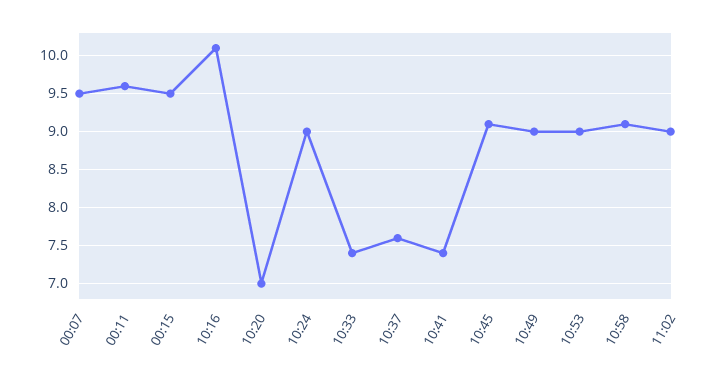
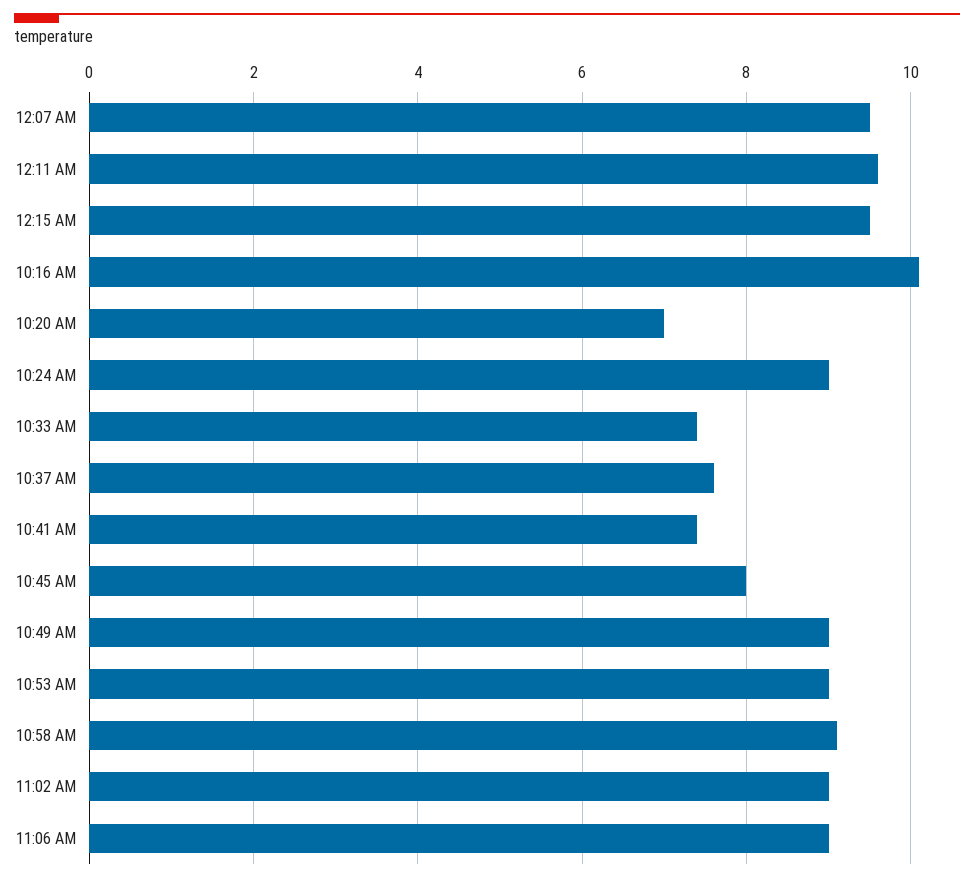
10:45: 9.1 -> 8
11:06 AM: none -> 9

